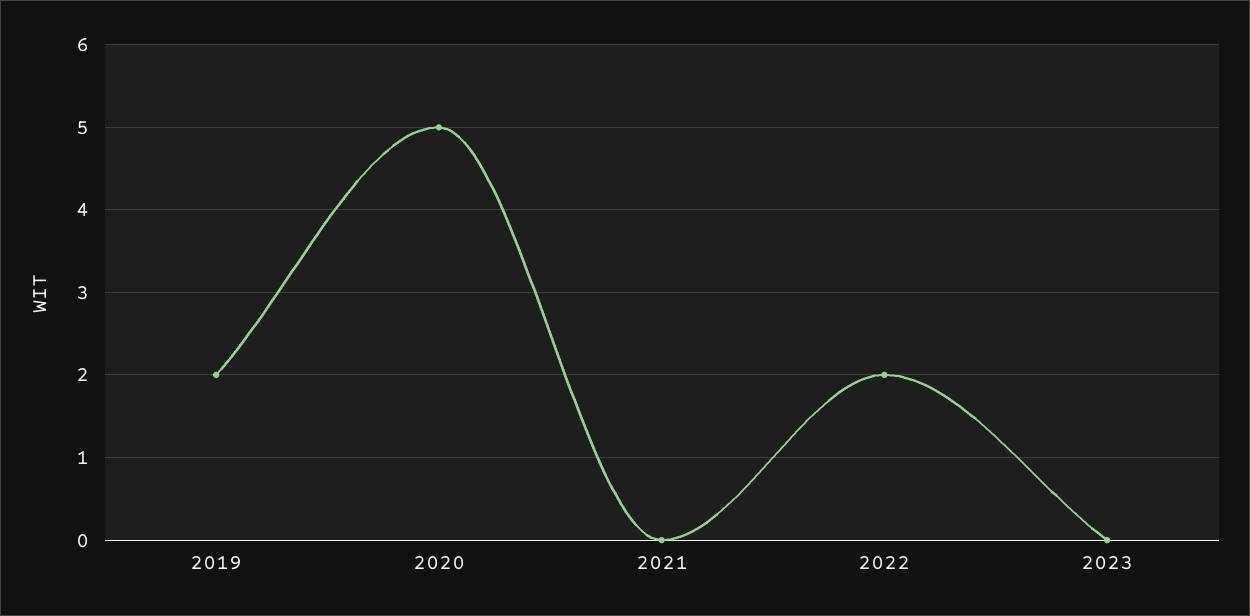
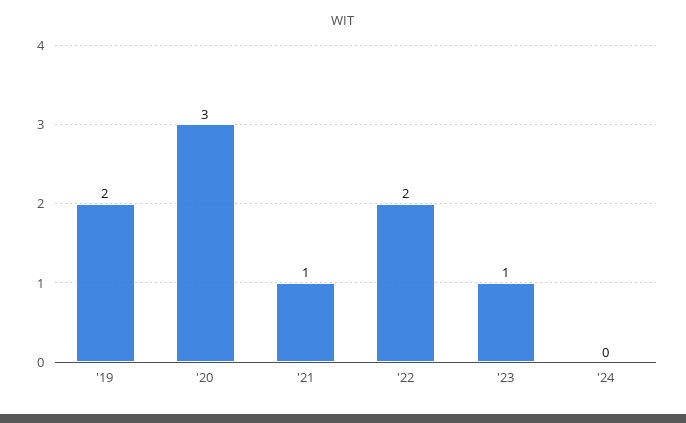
2020: 5 -> 3
2021: 0 -> 1
2023: 0 -> 1
'24: none -> 0

